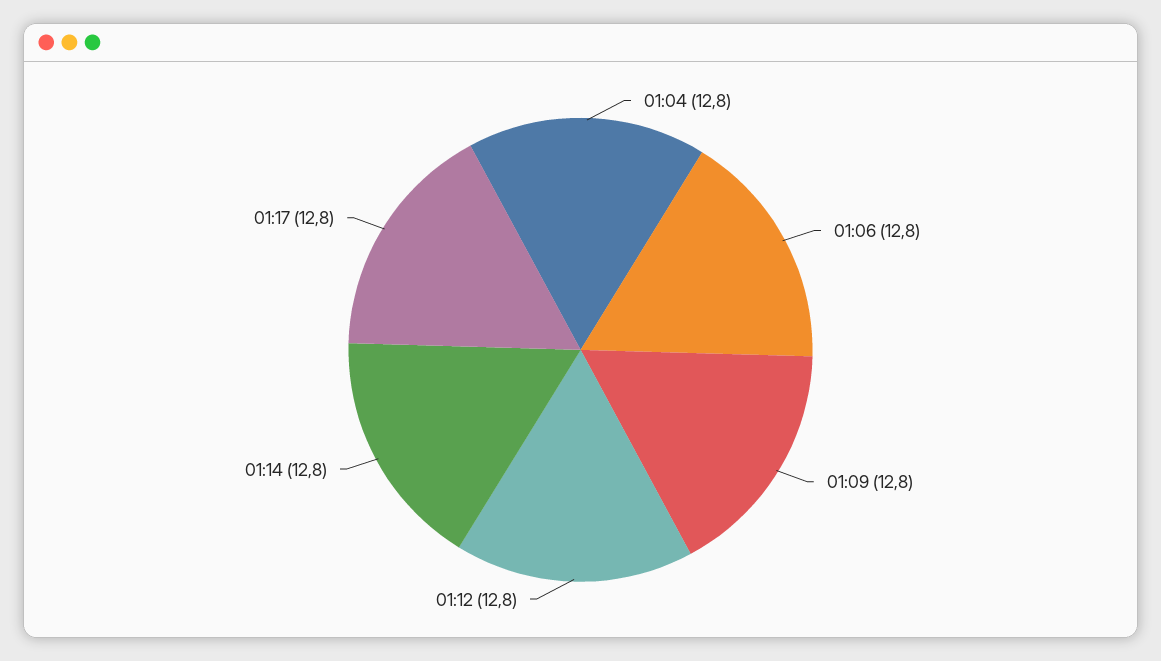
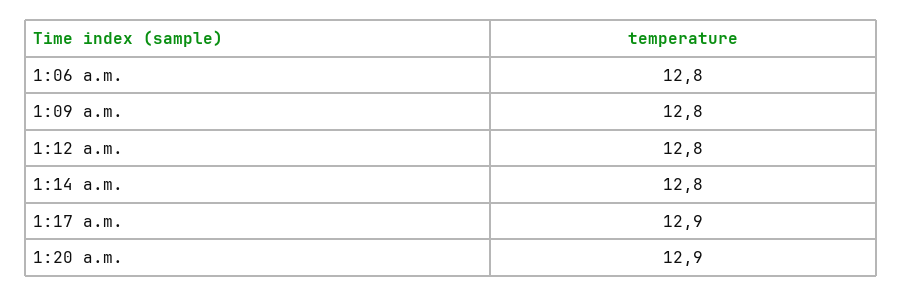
01:04: 12.8 -> none
01:17: 12.8 -> 12.9
1:20 a.m.: none -> 12.9

